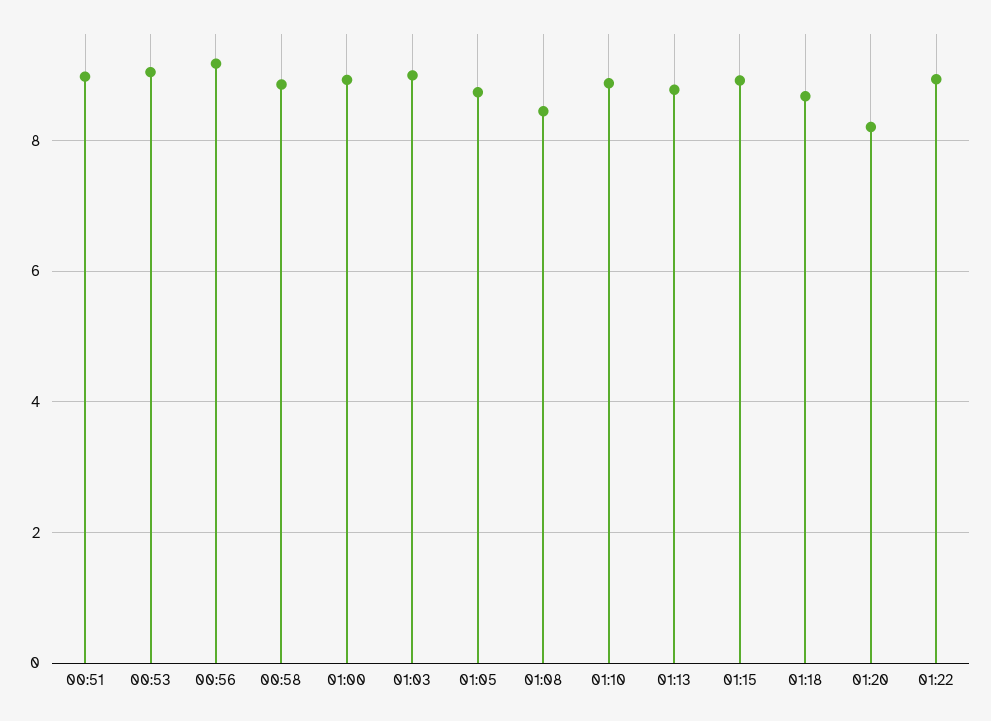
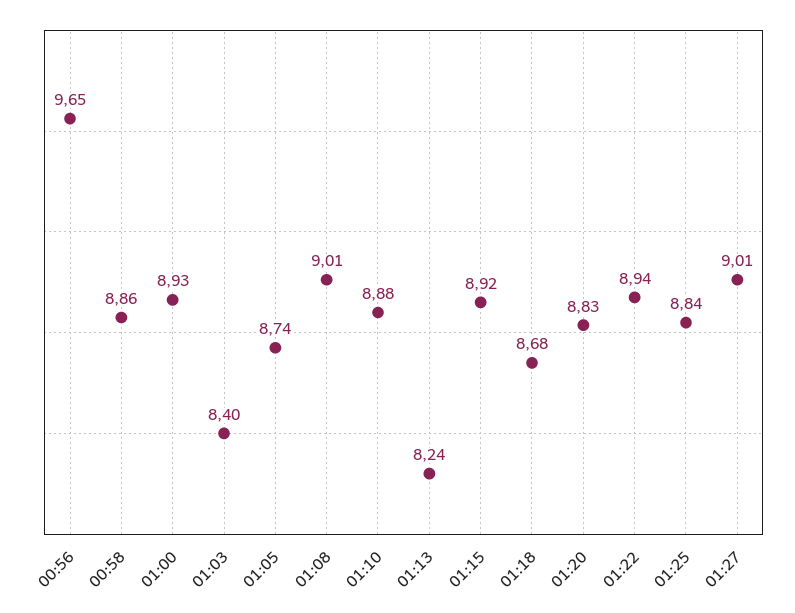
00:51: 9 -> none
00:53: 9 -> none
00:56: 9.2 -> 9.65
01:03: 9 -> 8.4
01:08: 8.4 -> 9.01
01:13: 8.8 -> 8.24
01:20: 8.2 -> 8.83
01:25: none -> 8.84
01:27: none -> 9.01

